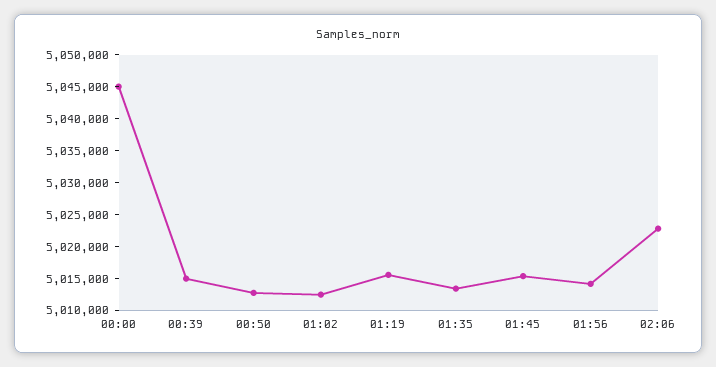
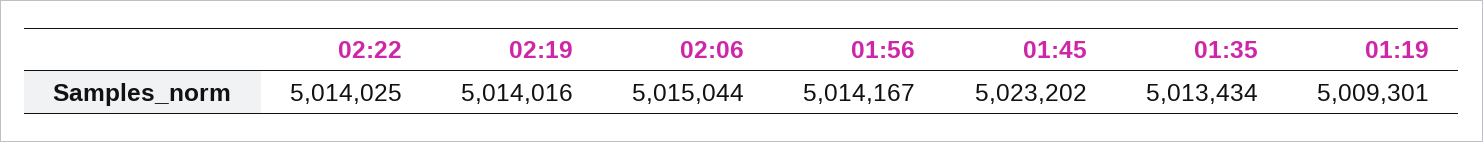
00:00: 5045000 -> none
00:39: 5015000 -> none
00:50: 5012500 -> none
01:02: 5012500 -> none
01:19: 5015000 -> 5009301
01:45: 5015000 -> 5023202
02:06: 5022500 -> 5015044
02:22: none -> 5014025
02:19: none -> 5014016

